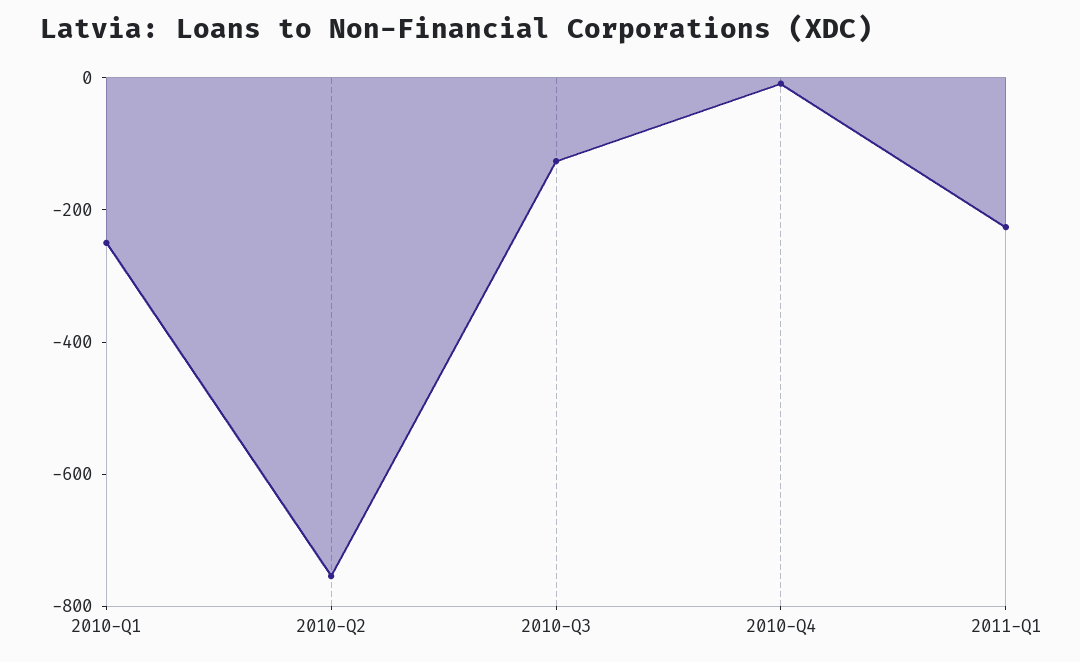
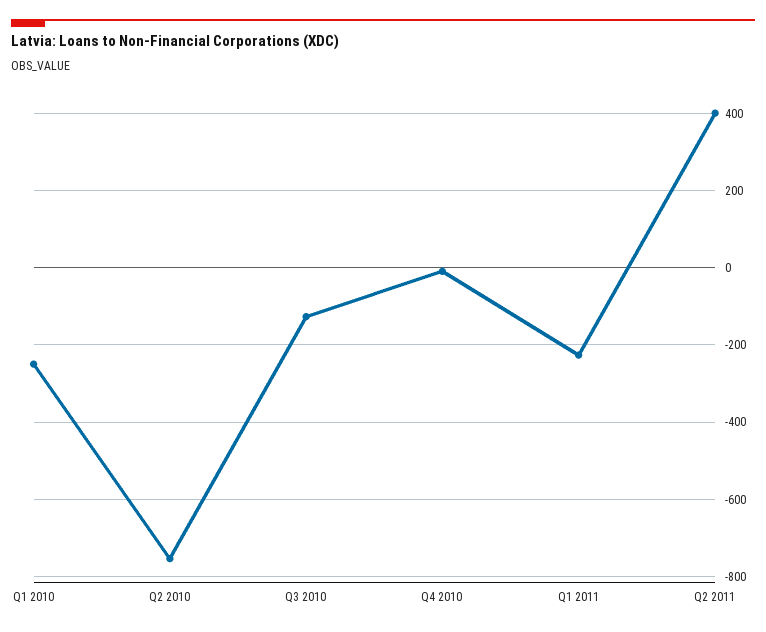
Q2 2011: none -> 400

